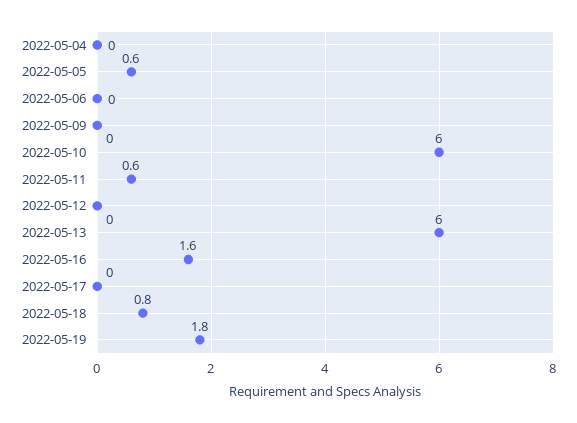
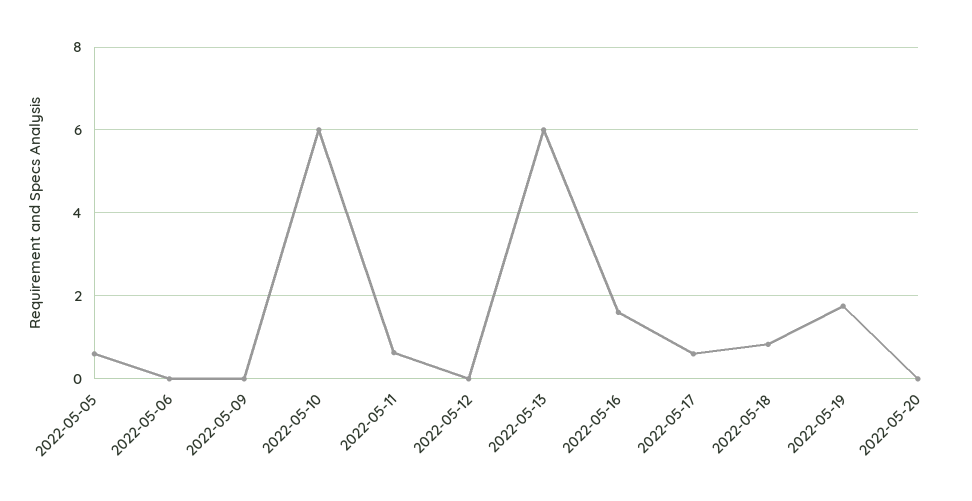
2022-05-04: 0 -> none
2022-05-17: 0 -> 0.6
2022-05-20: none -> 0

